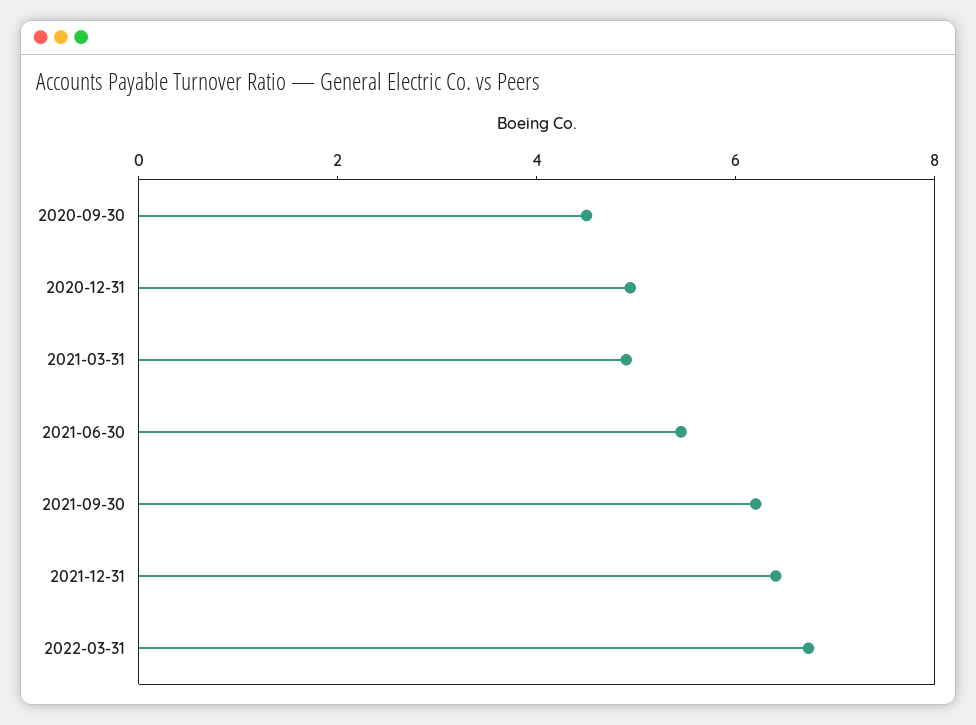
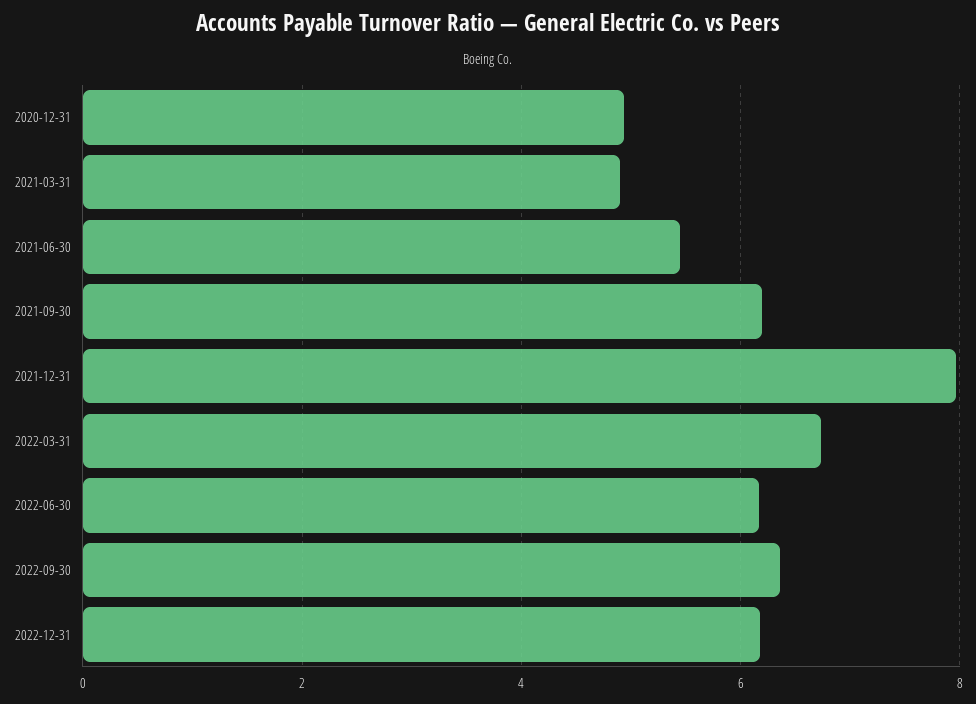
2020-09-30: 4.5 -> none
2021-12-31: 6.5 -> 8
2022-06-30: none -> 6.2
2022-09-30: none -> 6.4
2022-12-31: none -> 6.2

